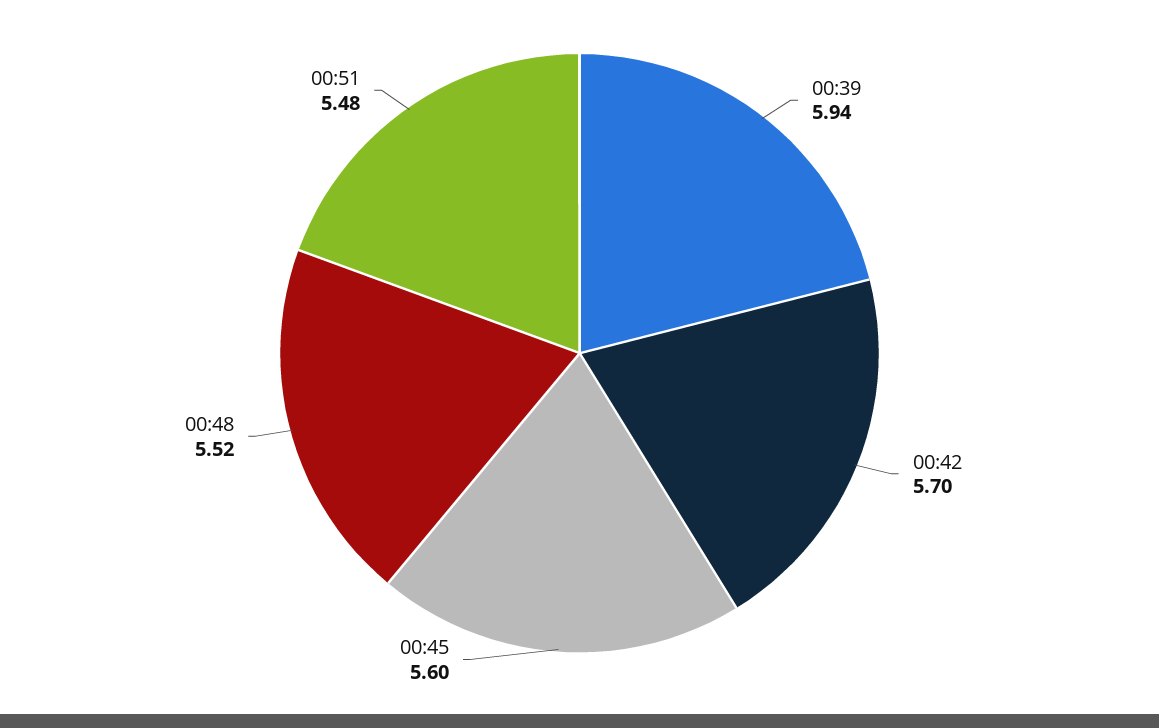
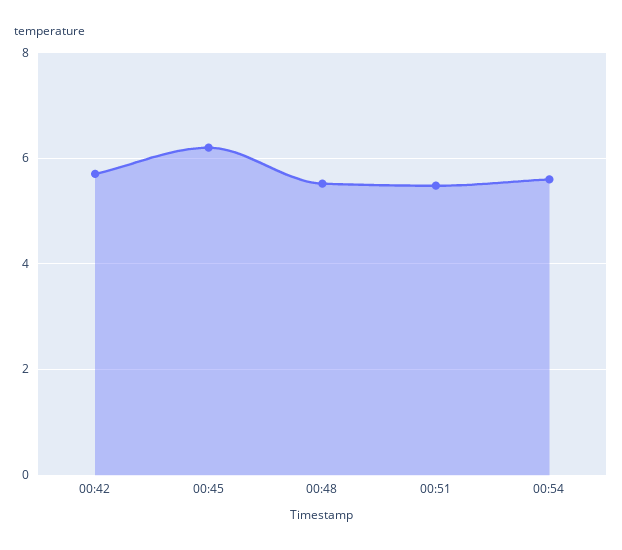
00:39: 5.94 -> none
00:45: 5.6 -> 6.2
00:54: none -> 5.6

